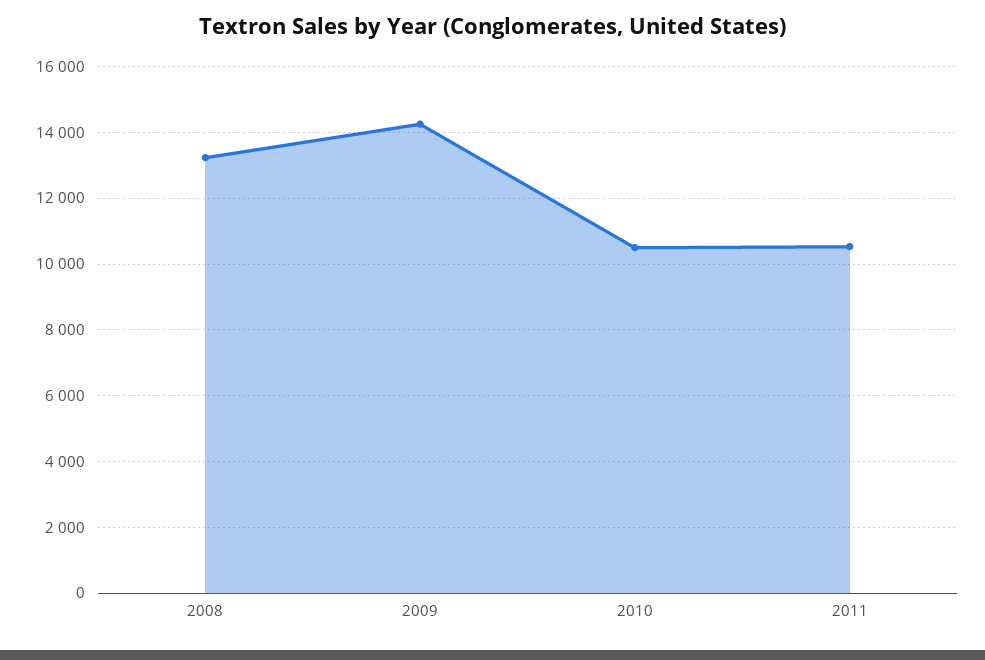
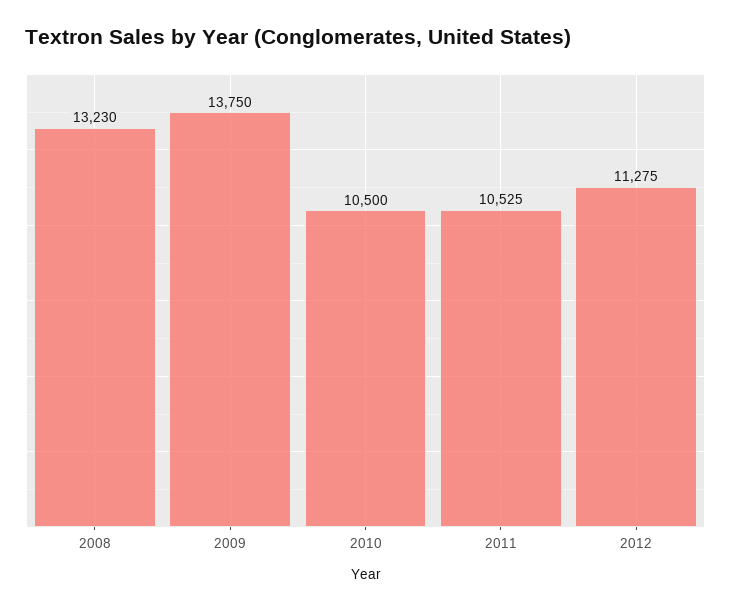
2009: 14200 -> 13750
2012: none -> 11275

